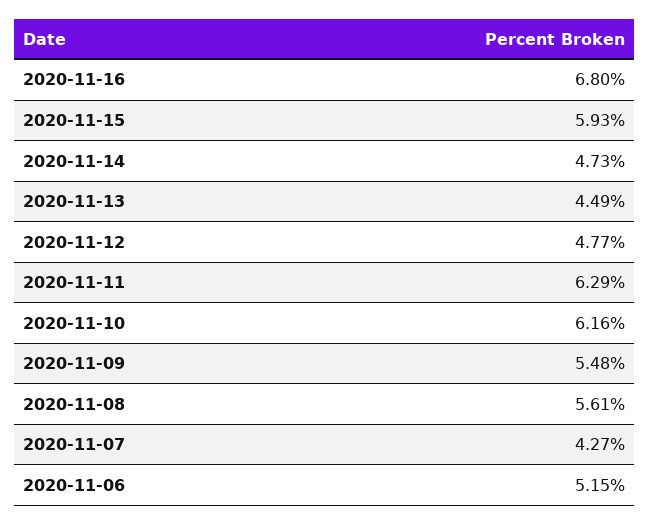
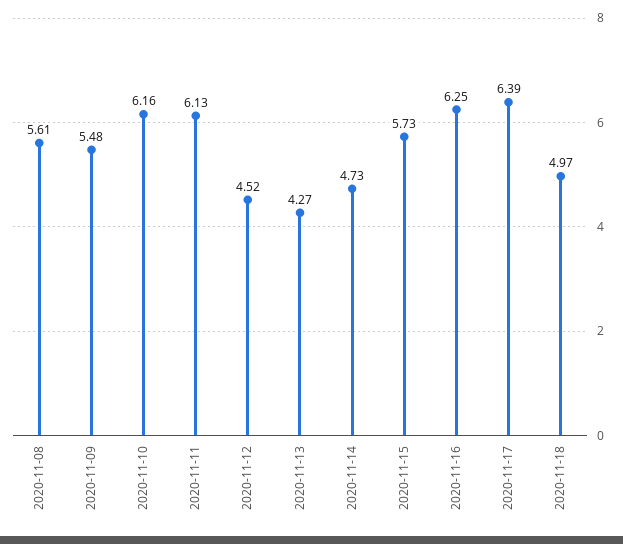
2020-11-16: 6.8 -> 6.25
2020-11-15: 5.93 -> 5.73
2020-11-13: 4.49 -> 4.27
2020-11-12: 4.77 -> 4.52
2020-11-11: 6.29 -> 6.13
2020-11-07: 4.27 -> none
2020-11-06: 5.15 -> none
2020-11-17: none -> 6.39
2020-11-18: none -> 4.97

